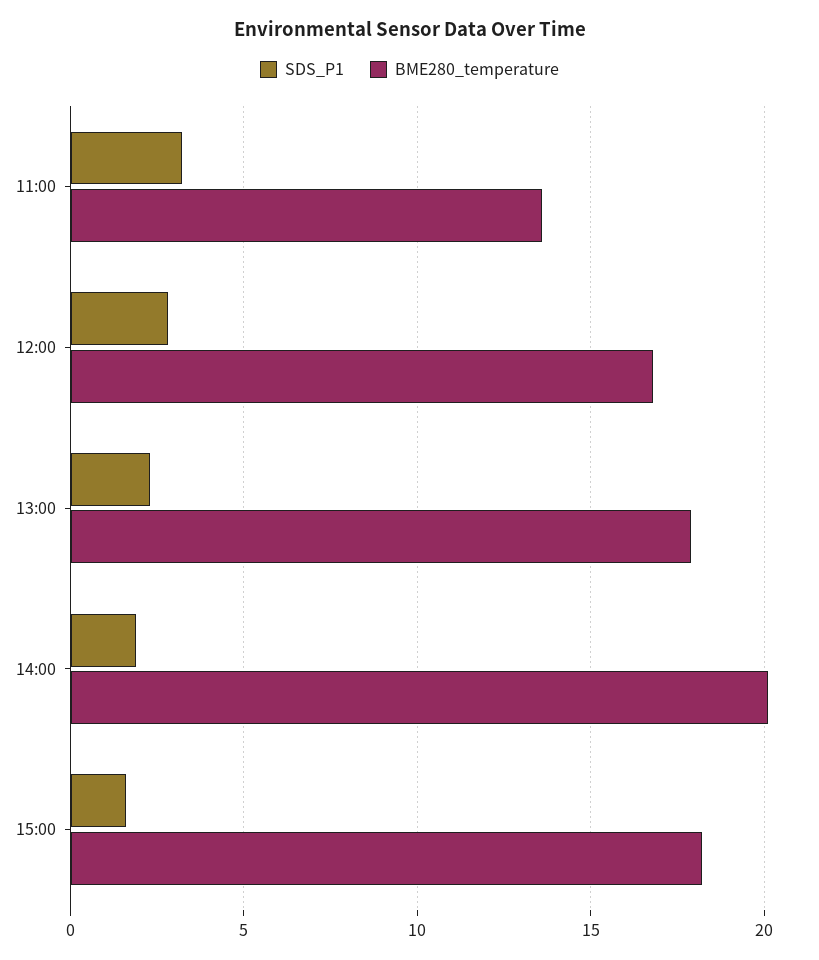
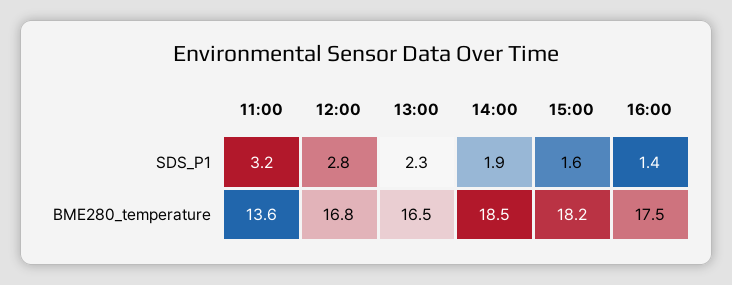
BME280_temperature, 13:00: 18 -> 16.5
BME280_temperature, 14:00: 20 -> 18.5
SDS_P1, 16:00: none -> 1.4
BME280_temperature, 16:00: none -> 17.5

